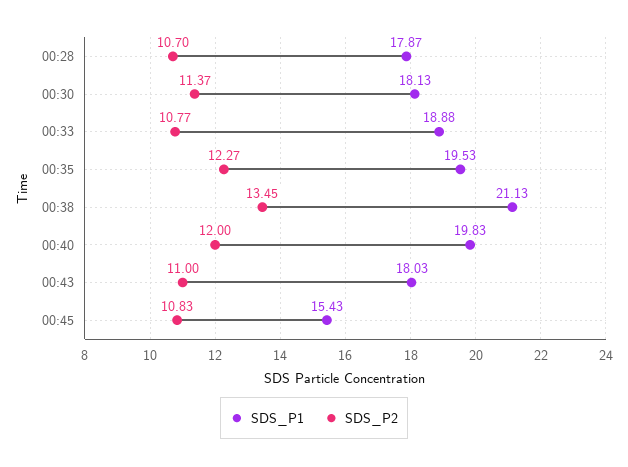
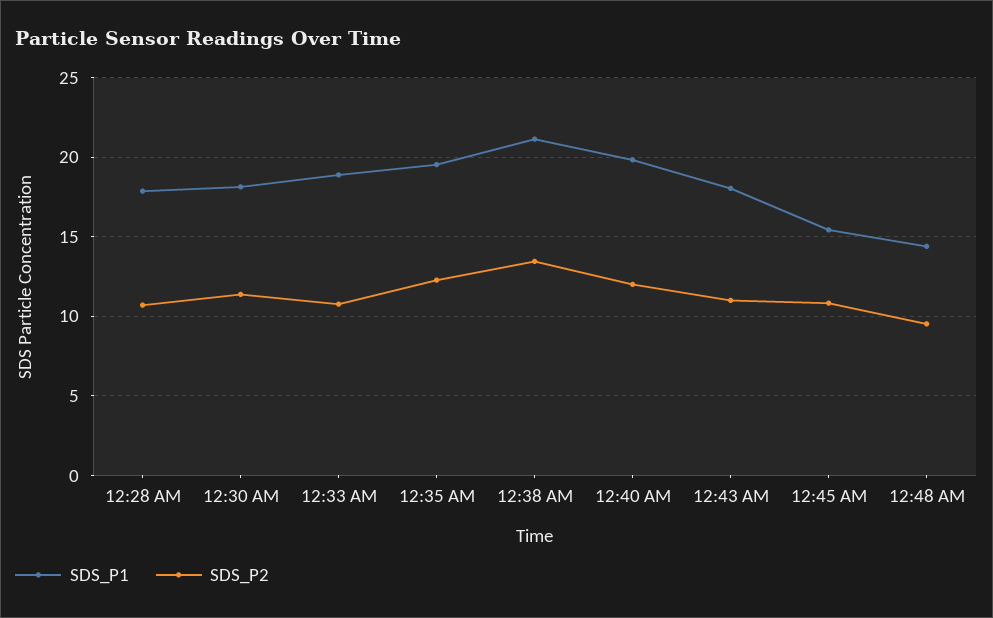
SDS_P1, 12:48 AM: none -> 14.5
SDS_P2, 12:48 AM: none -> 9.5

